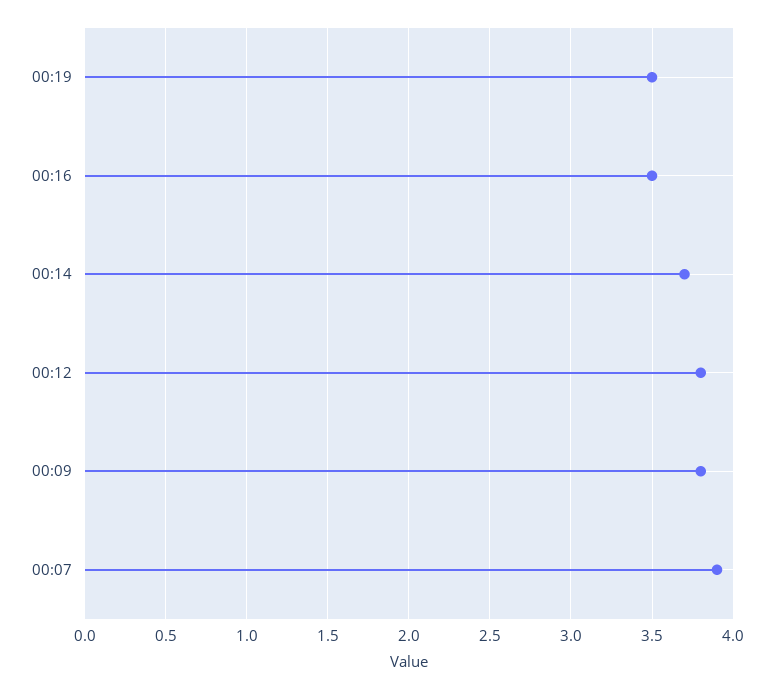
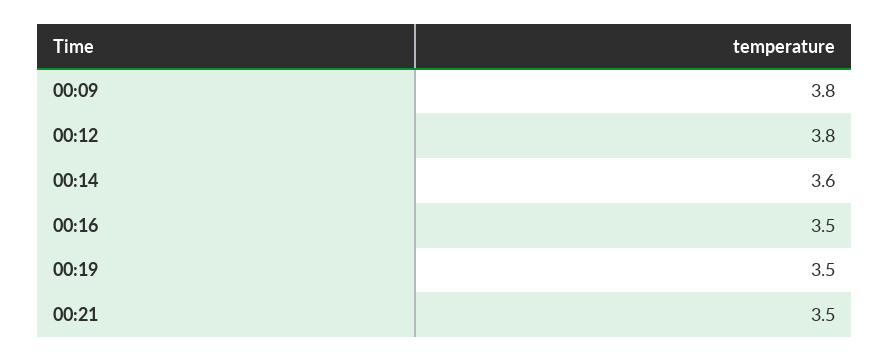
00:14: 3.7 -> 3.6
00:07: 3.9 -> none
00:21: none -> 3.5

